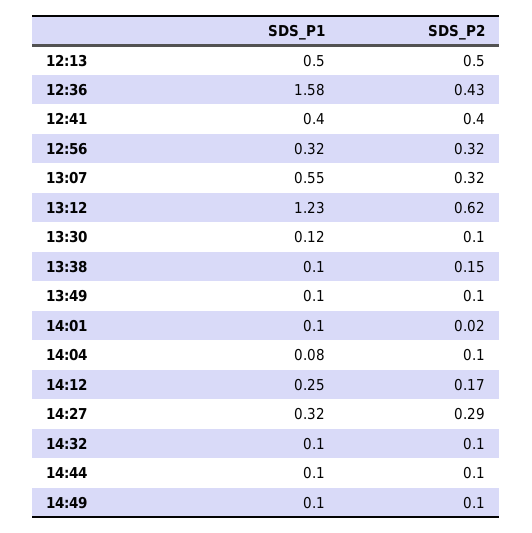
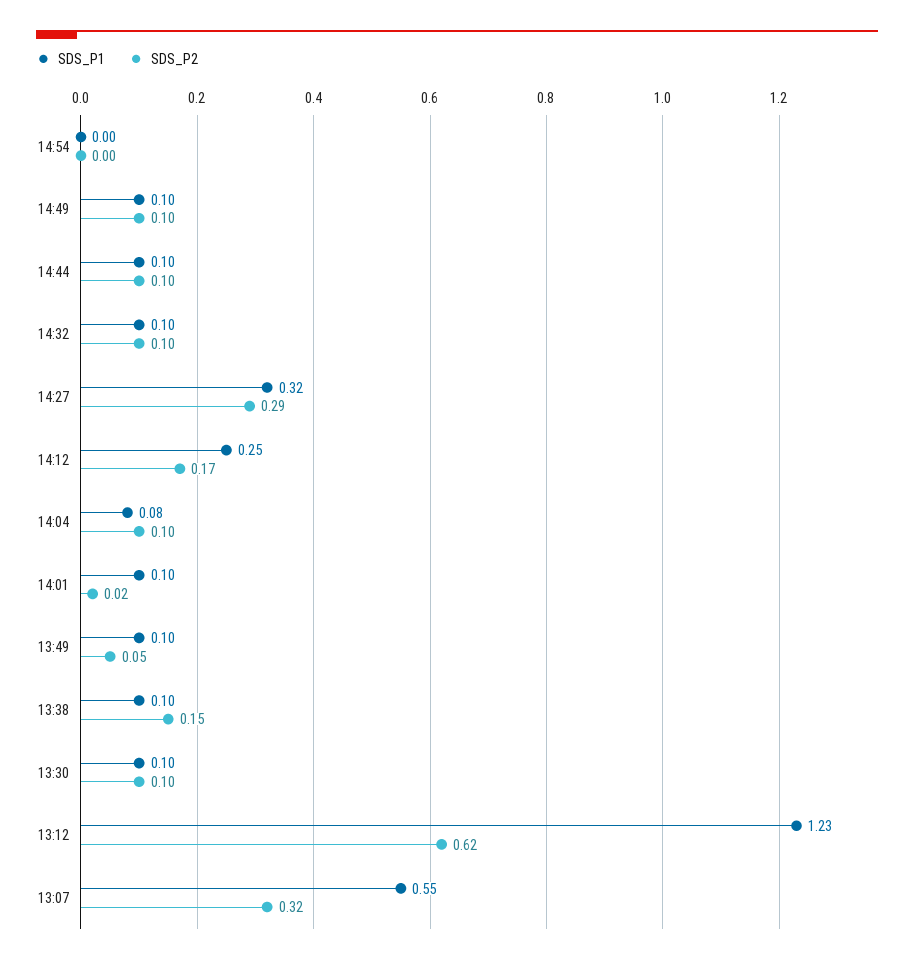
SDS_P1, 12:13: 0.5 -> none
SDS_P2, 12:13: 0.5 -> none
SDS_P1, 12:36: 1.58 -> none
SDS_P2, 12:36: 0.43 -> none
SDS_P1, 12:41: 0.4 -> none
SDS_P2, 12:41: 0.4 -> none
SDS_P1, 12:56: 0.32 -> none
SDS_P2, 12:56: 0.32 -> none
SDS_P1, 13:30: 0.12 -> 0.1
SDS_P2, 13:49: 0.1 -> 0.05
SDS_P1, 14:54: none -> 0
SDS_P2, 14:54: none -> 0

